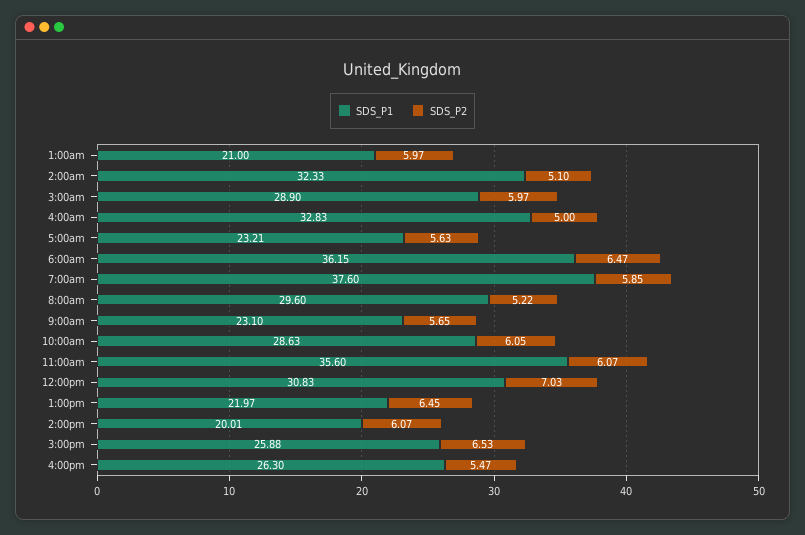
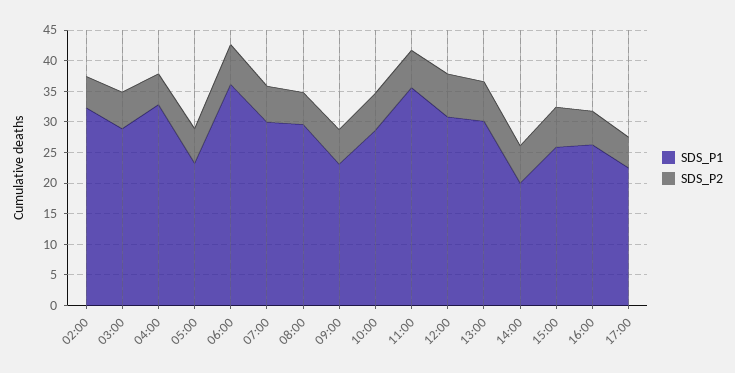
SDS_P1, 1:00am: 21 -> none
SDS_P2, 1:00am: 5.97 -> none
SDS_P1, 7:00am: 37.6 -> 30
SDS_P1, 1:00pm: 21.97 -> 30
SDS_P1, 17:00: none -> 22.5
SDS_P2, 17:00: none -> 5

